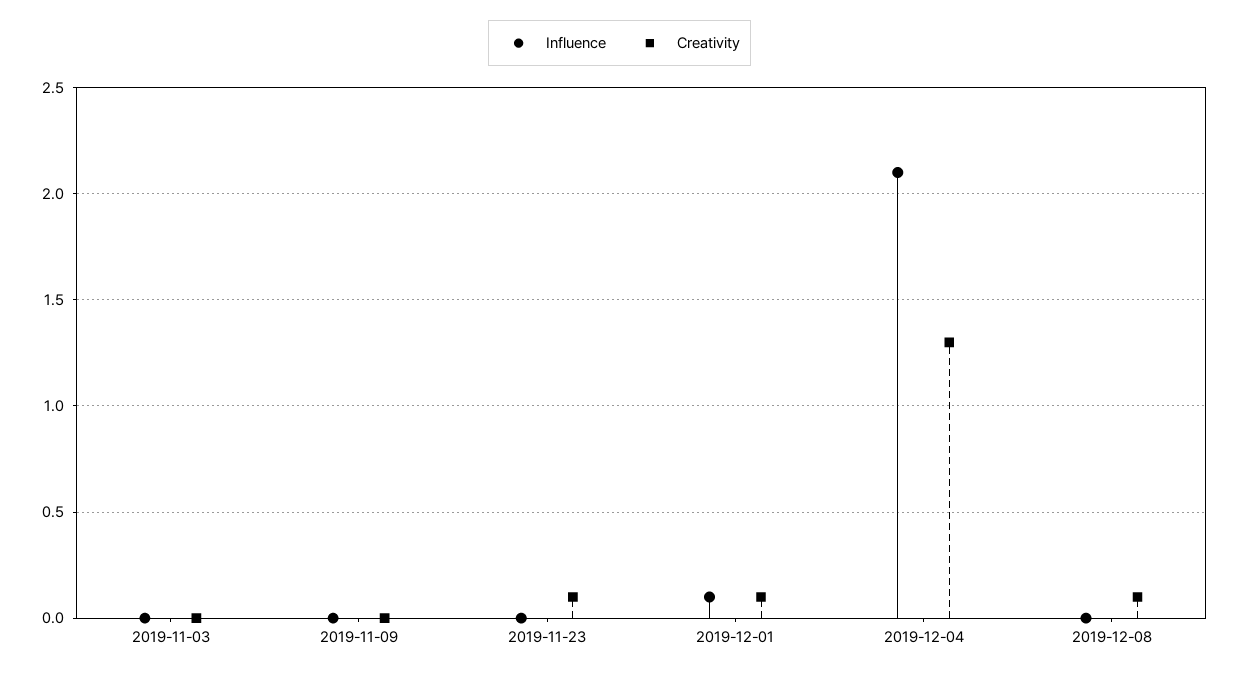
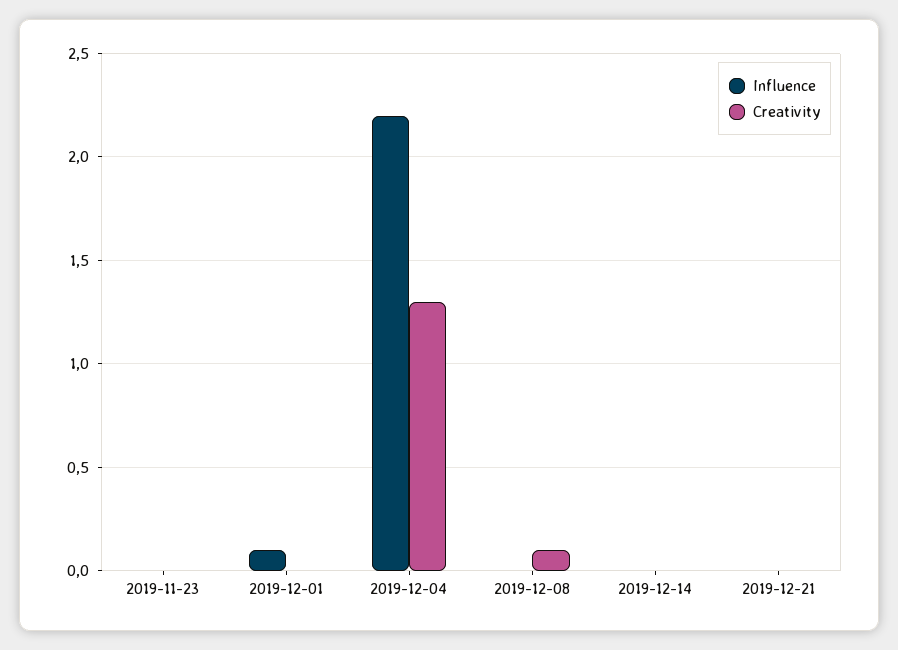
Influence, 2019-11-03: 0 -> none
Creativity, 2019-11-03: 0 -> none
Influence, 2019-11-09: 0 -> none
Creativity, 2019-11-09: 0 -> none
Creativity, 2019-11-23: 0.1 -> 0
Creativity, 2019-12-01: 0.1 -> 0
Influence, 2019-12-04: 2.1 -> 2.2
Influence, 2019-12-14: none -> 0
Creativity, 2019-12-14: none -> 0
Influence, 2019-12-21: none -> 0
Creativity, 2019-12-21: none -> 0

